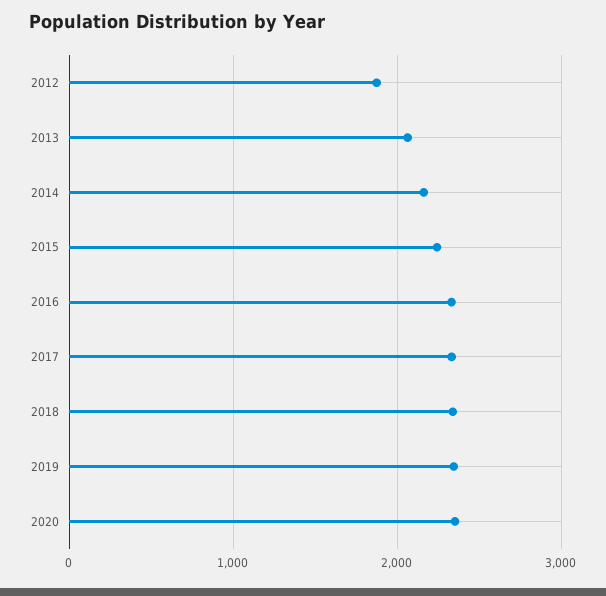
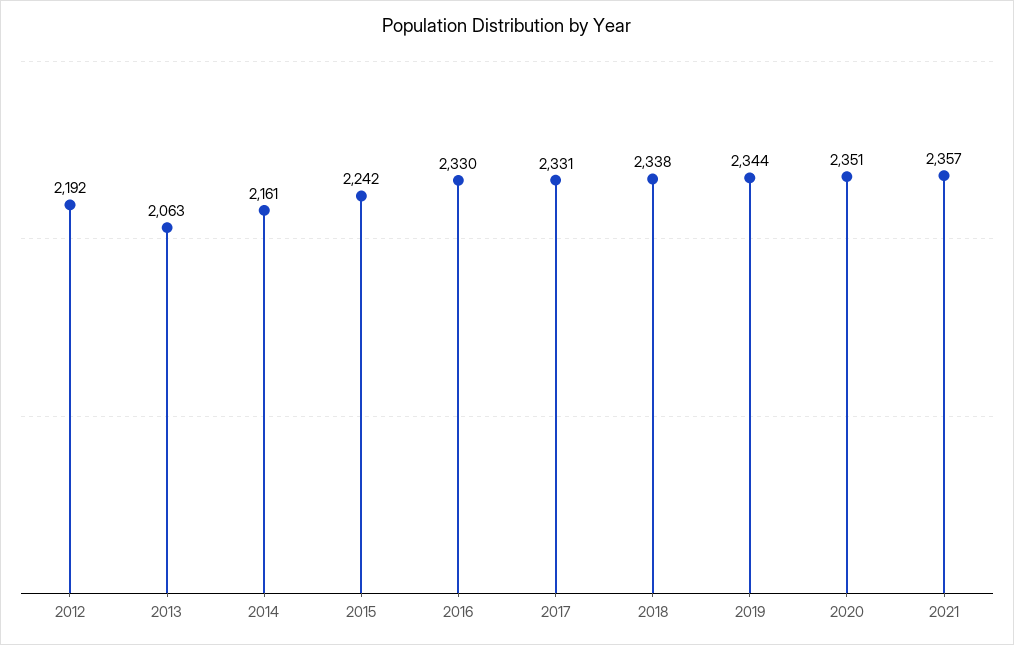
2012: 1900 -> 2192
2021: none -> 2357

